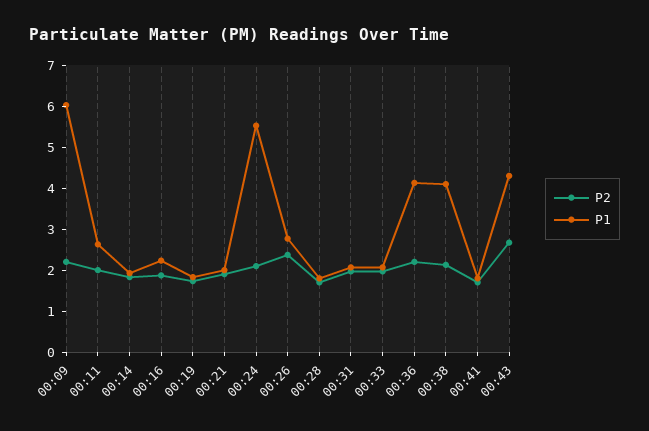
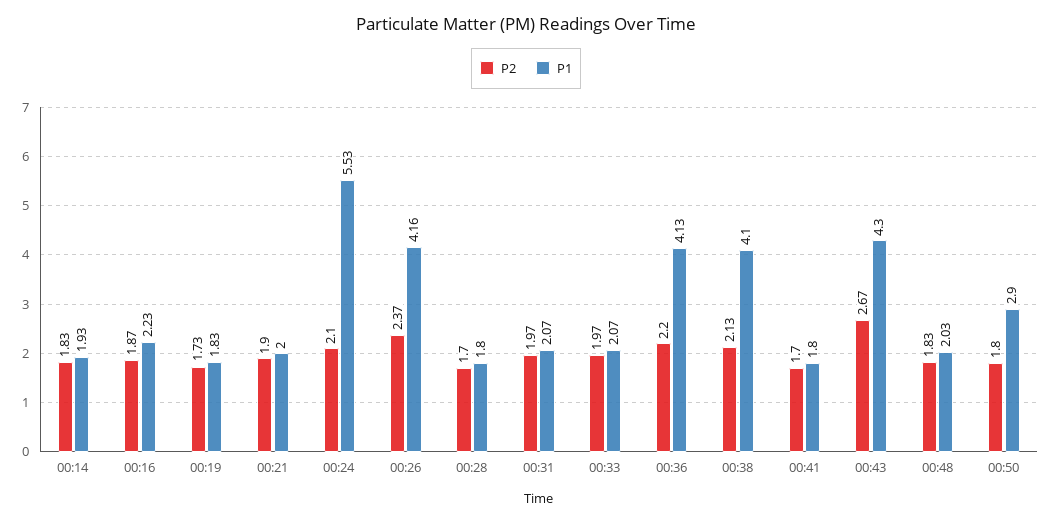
P2, 00:09: 2.2 -> none
P1, 00:09: 6 -> none
P2, 00:11: 2 -> none
P1, 00:11: 2.6 -> none
P1, 00:26: 2.8 -> 4.16
P2, 00:48: none -> 1.83
P1, 00:48: none -> 2.03
P2, 00:50: none -> 1.8
P1, 00:50: none -> 2.9

